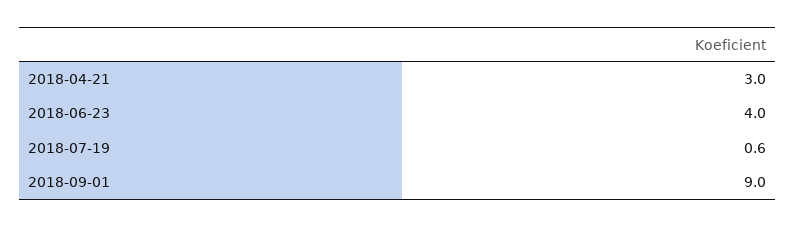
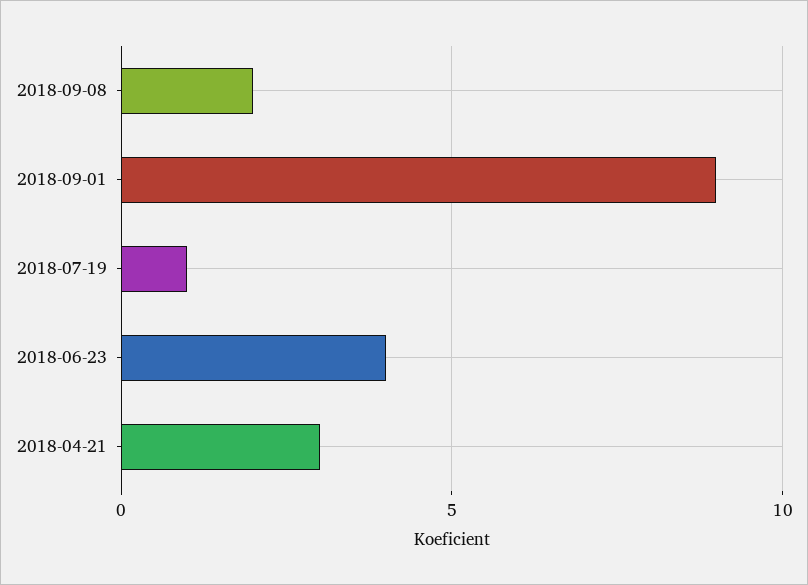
2018-07-19: 0.6 -> 1
2018-09-08: none -> 2

